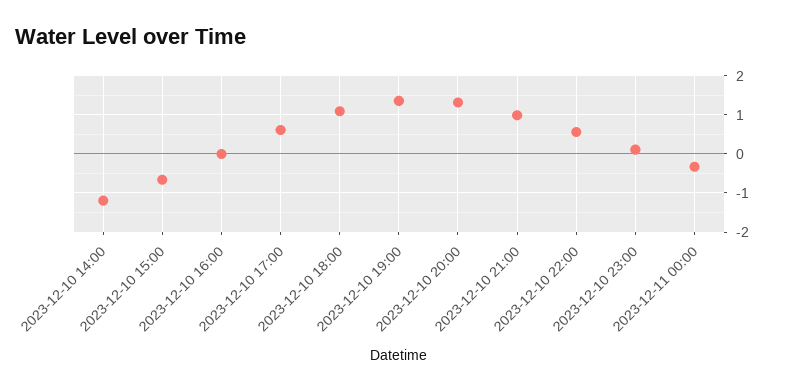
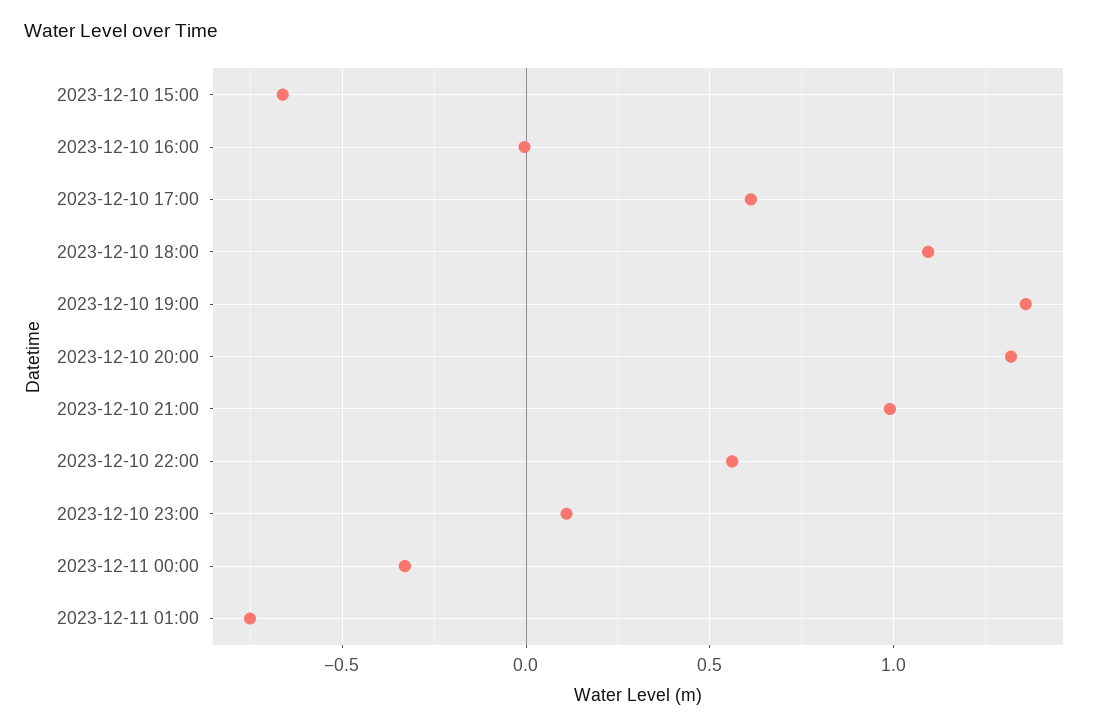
2023-12-10 14:00: -1.2 -> none
2023-12-11 01:00: none -> -0.75

